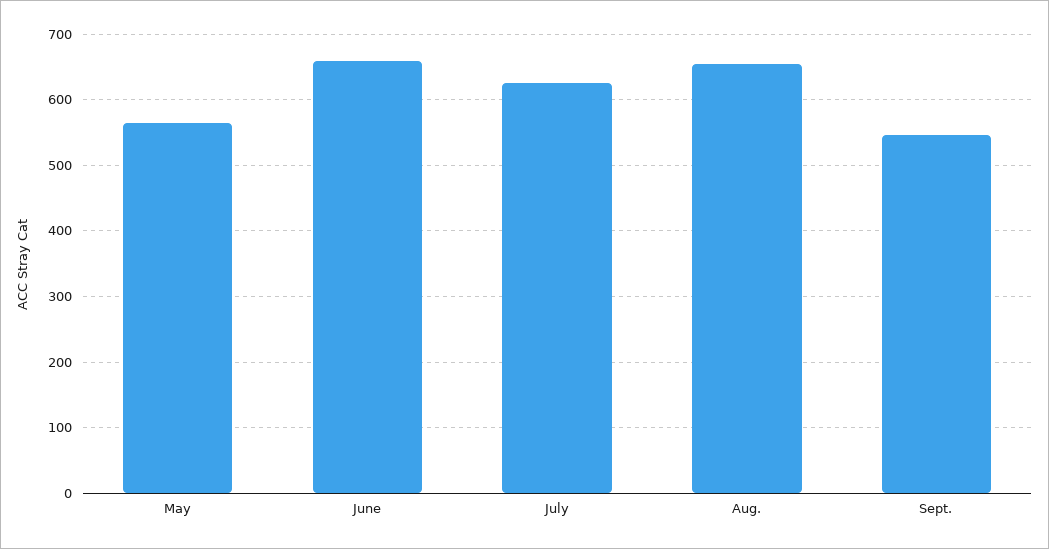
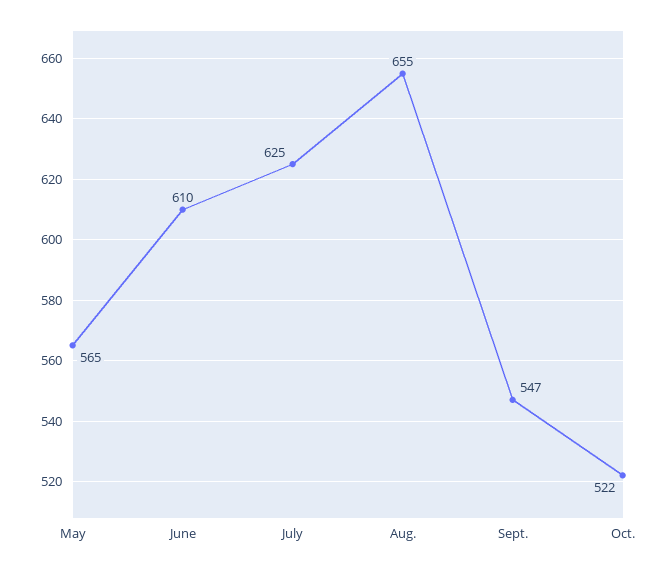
June: 660 -> 610
Oct.: none -> 522

